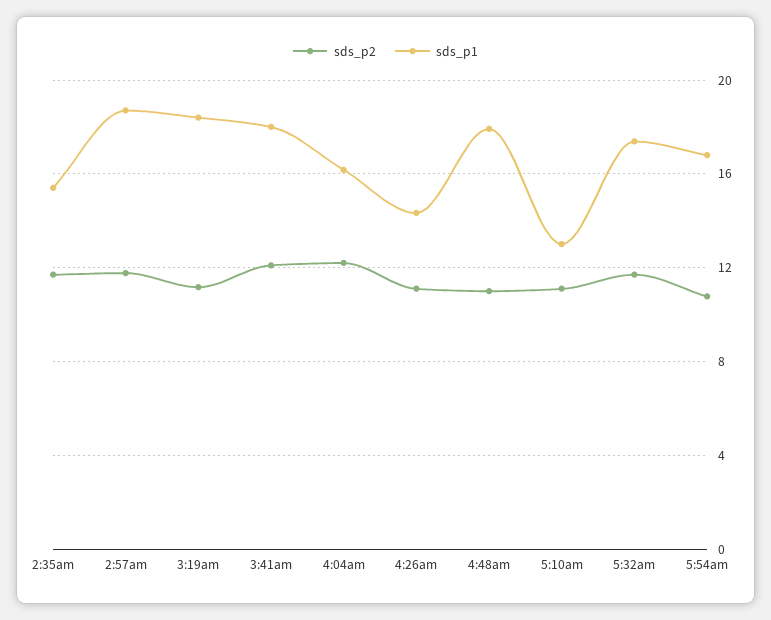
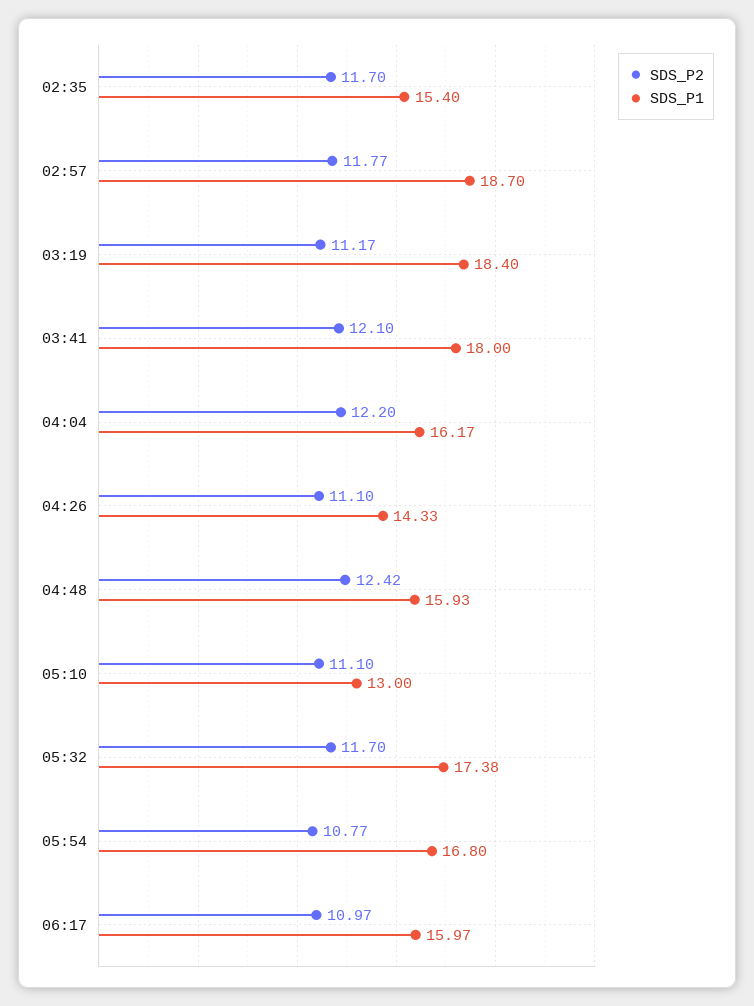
sds_p2, 4:48am: 11 -> 12.42
sds_p1, 4:48am: 18 -> 15.93
sds_p2, 06:17: none -> 10.97
sds_p1, 06:17: none -> 15.97

